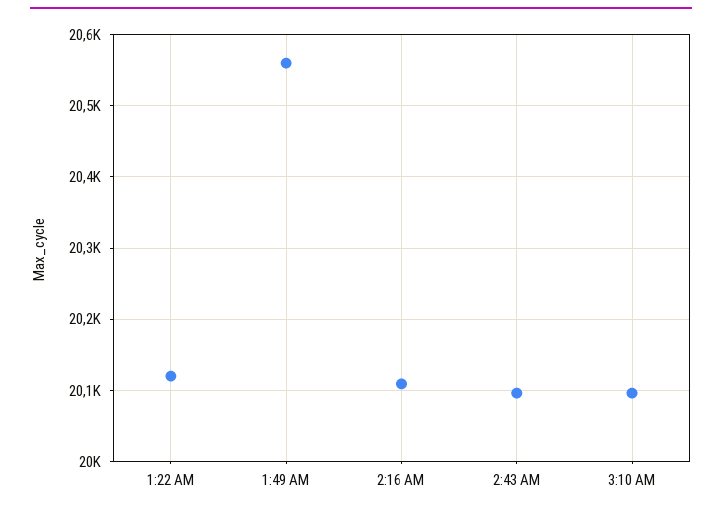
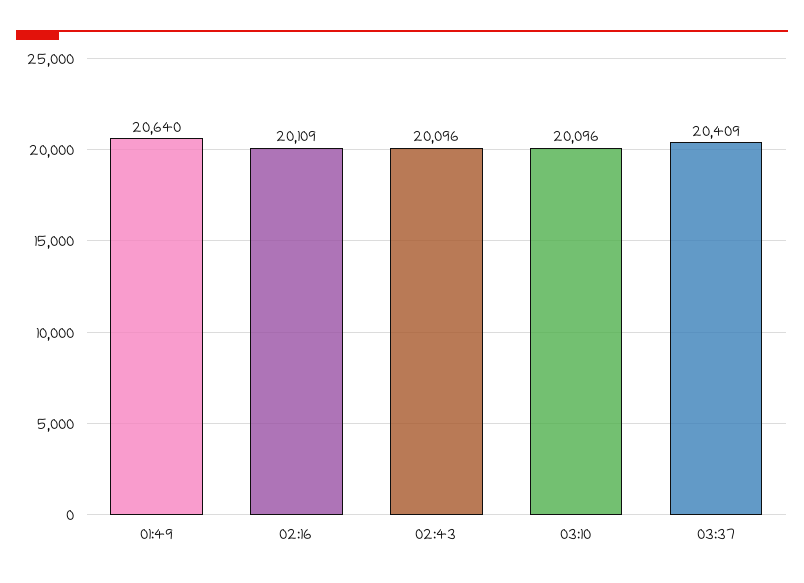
1:22 AM: 20120 -> none
1:49 AM: 20560 -> 20640
03:37: none -> 20409

